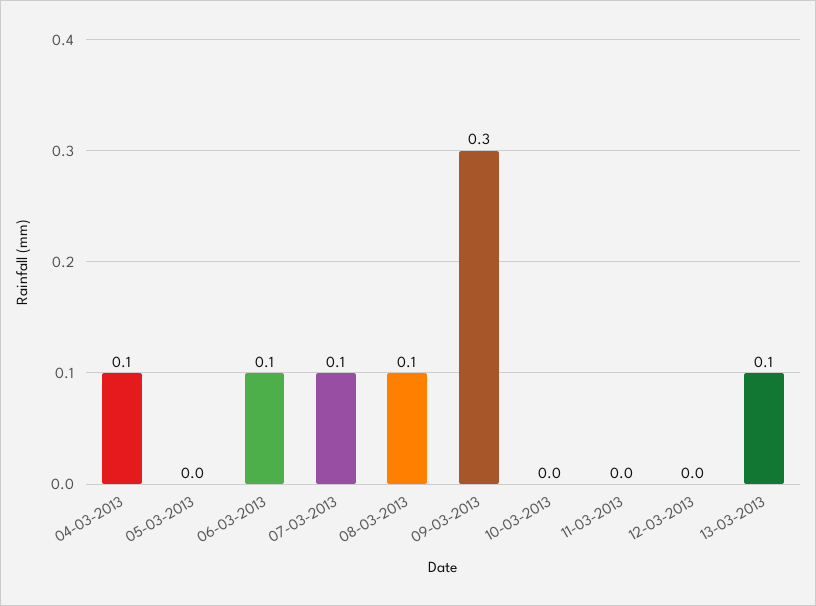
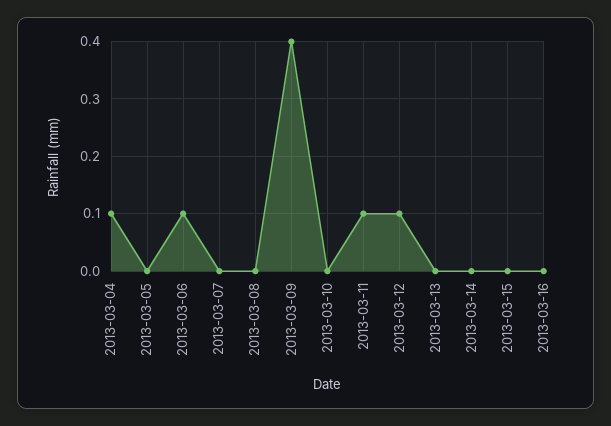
07-03-2013: 0.1 -> 0
08-03-2013: 0.1 -> 0
09-03-2013: 0.3 -> 0.4
11-03-2013: 0 -> 0.1
12-03-2013: 0 -> 0.1
13-03-2013: 0.1 -> 0
2013-03-14: none -> 0
2013-03-15: none -> 0
2013-03-16: none -> 0

